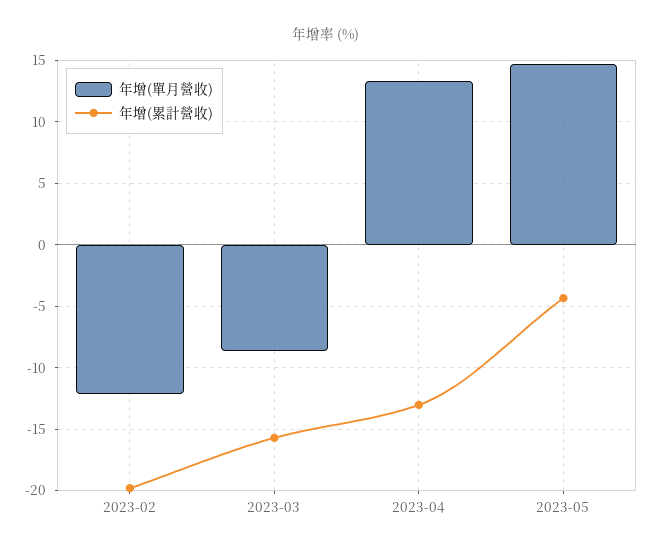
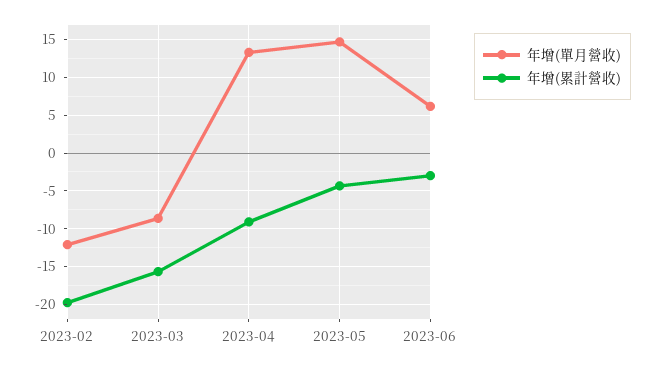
年增(累計營收), 2023-04: -13 -> -9
年增(單月營收), 2023-06: none -> 6
年增(累計營收), 2023-06: none -> -3

